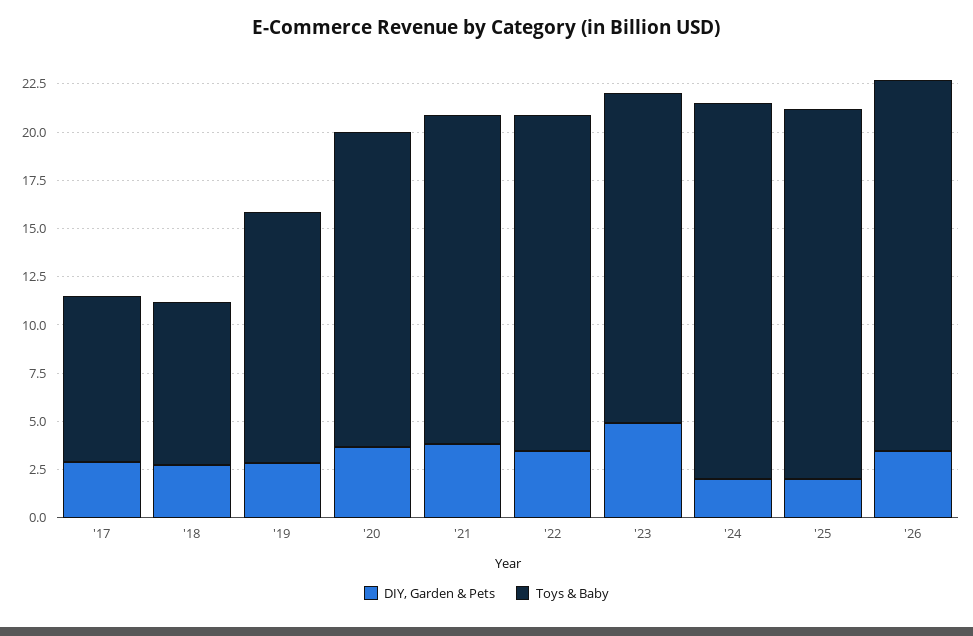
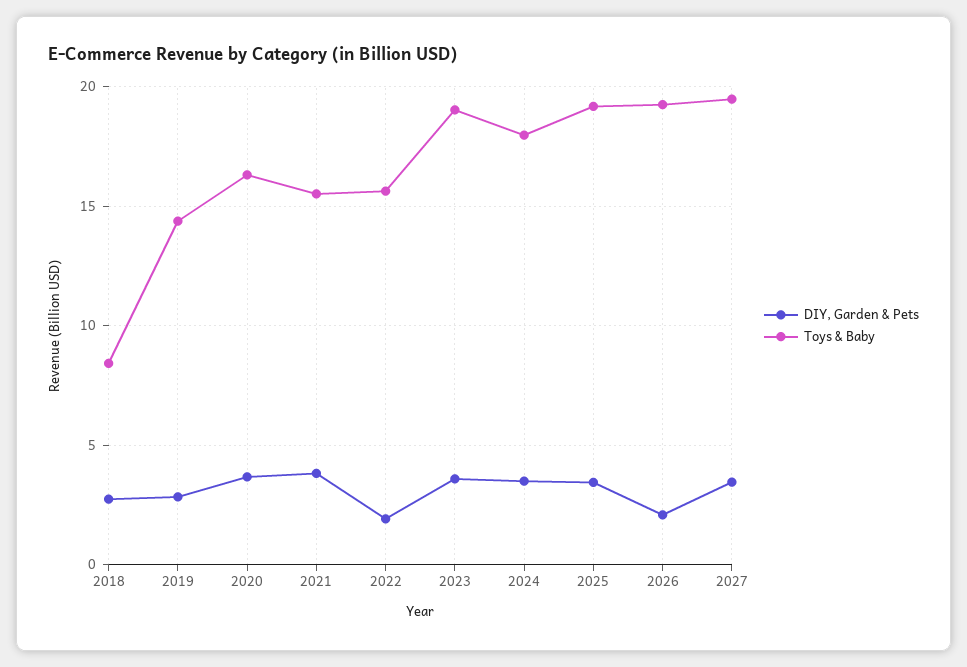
DIY, Garden & Pets, '17: 3 -> none
Toys & Baby, '17: 8.5 -> none
Toys & Baby, '19: 13 -> 14.5
Toys & Baby, '21: 17 -> 15.5
DIY, Garden & Pets, '22: 3.5 -> 2
Toys & Baby, '22: 17.5 -> 15.5
DIY, Garden & Pets, '23: 5 -> 3.5
Toys & Baby, '23: 17 -> 19
DIY, Garden & Pets, '24: 2 -> 3.5
Toys & Baby, '24: 19.5 -> 18
DIY, Garden & Pets, '25: 2 -> 3.5
DIY, Garden & Pets, '26: 3.5 -> 2
DIY, Garden & Pets, 2027: none -> 3.5
Toys & Baby, 2027: none -> 19.5

